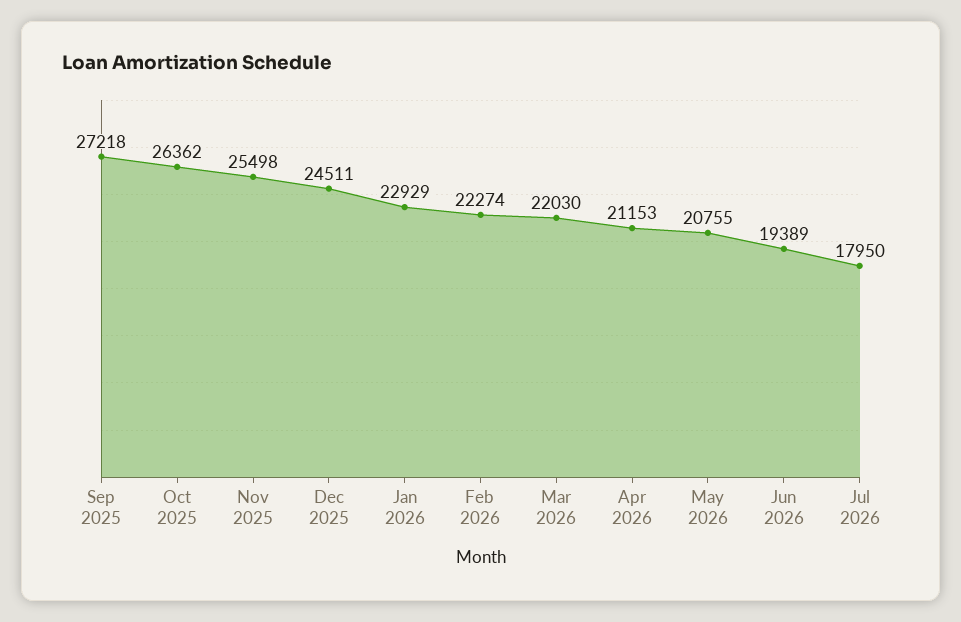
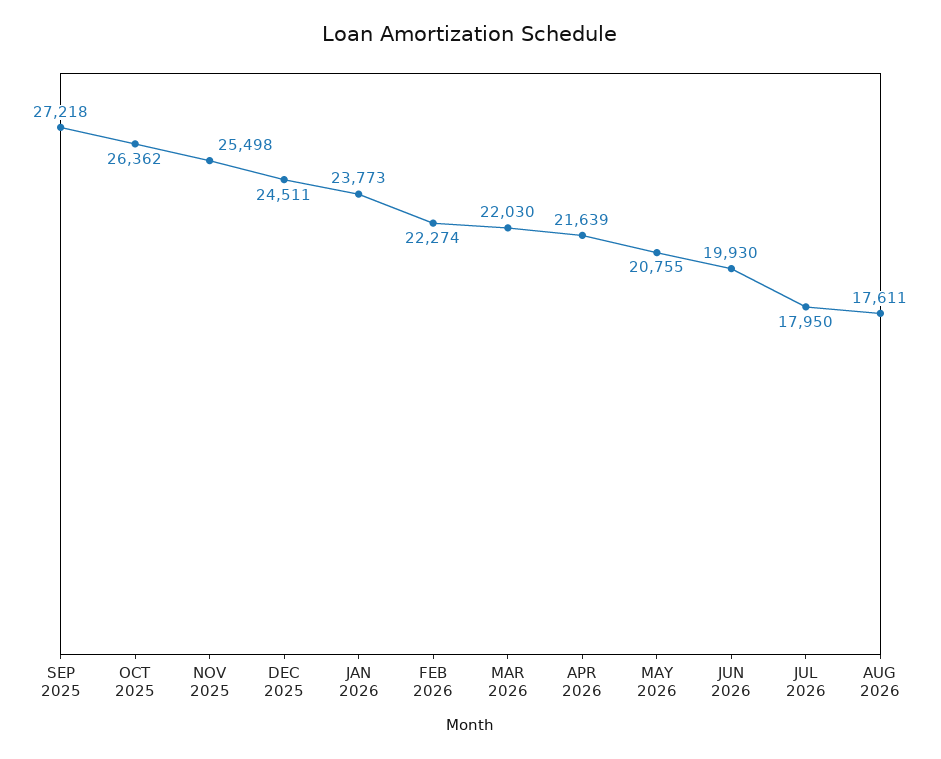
Jan 2026: 22929 -> 23773
Apr 2026: 21153 -> 21639
Jun 2026: 19389 -> 19930
AUG 2026: none -> 17611

